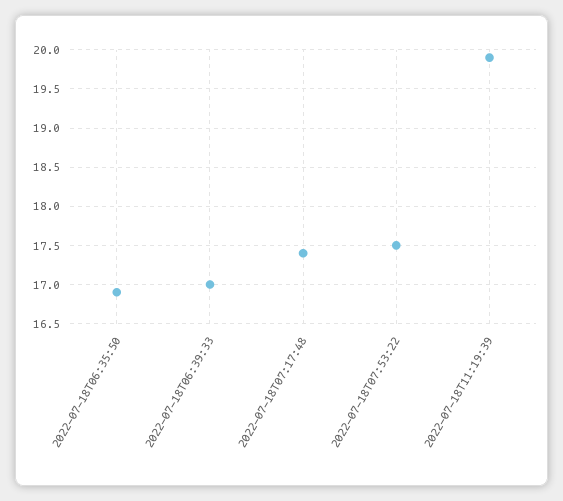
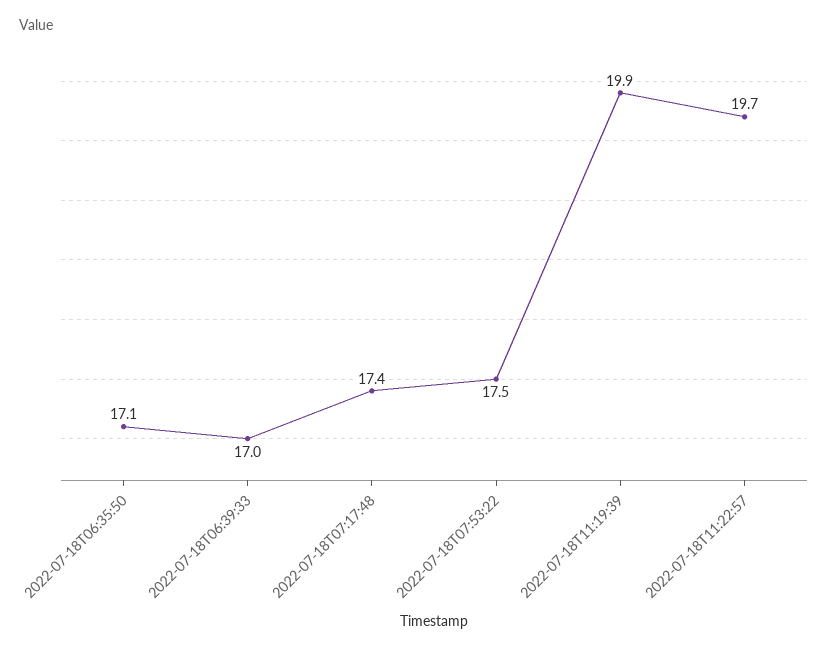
2022-07-18T06:35:50: 16.9 -> 17.1
2022-07-18T11:22:57: none -> 19.7

